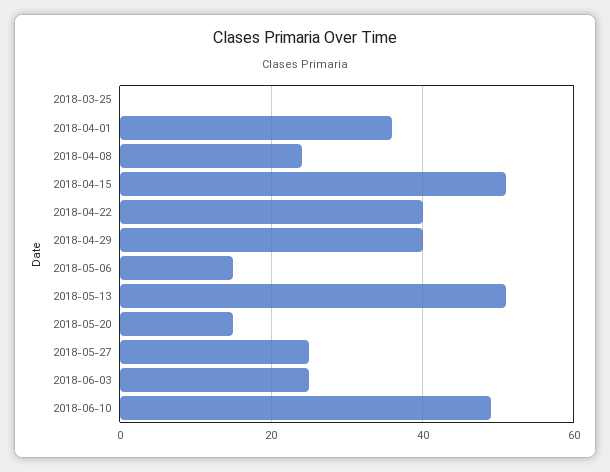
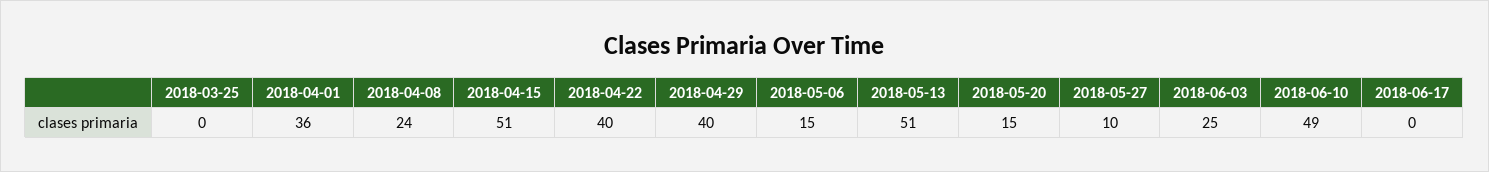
2018-05-27: 25 -> 10
2018-06-17: none -> 0

